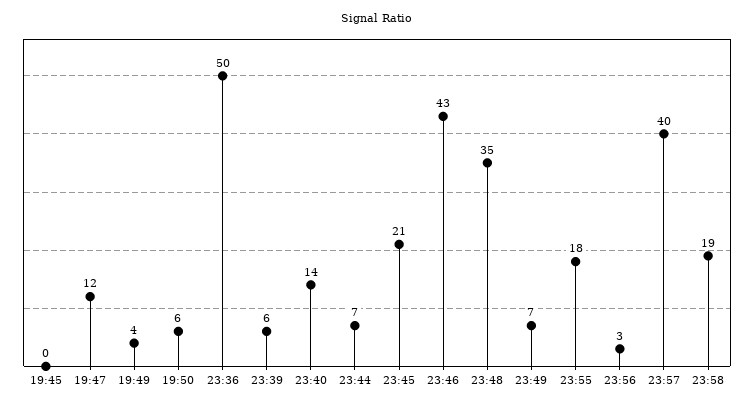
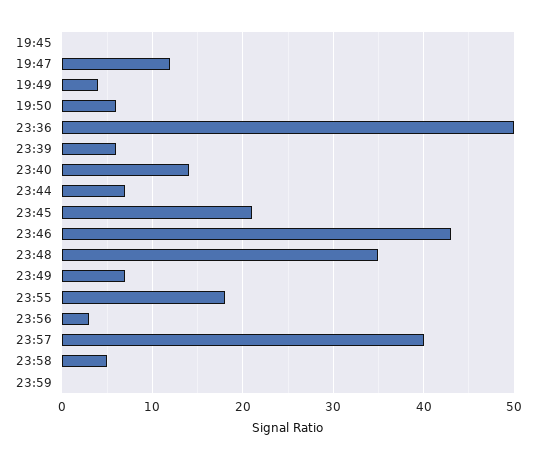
23:58: 19 -> 5
23:59: none -> 0

